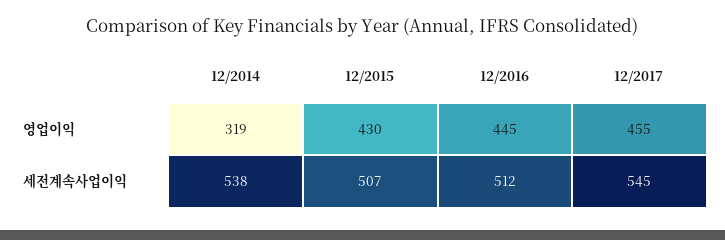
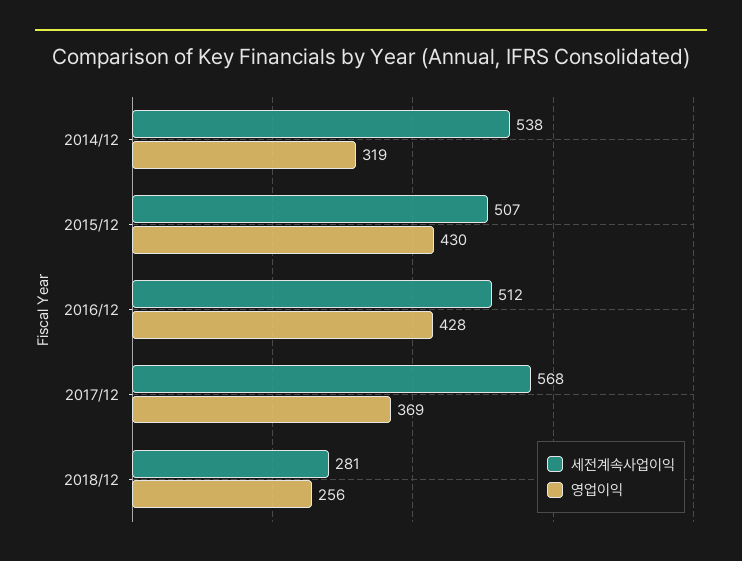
영업이익, 12/2016: 445 -> 428
영업이익, 12/2017: 455 -> 369
세전계속사업이익, 12/2017: 545 -> 568
세전계속사업이익, 2018/12: none -> 281
영업이익, 2018/12: none -> 256

